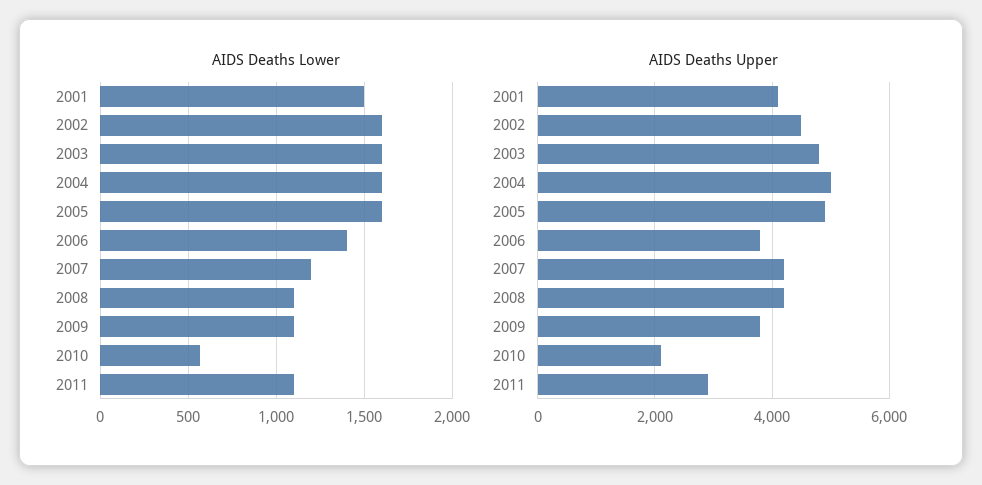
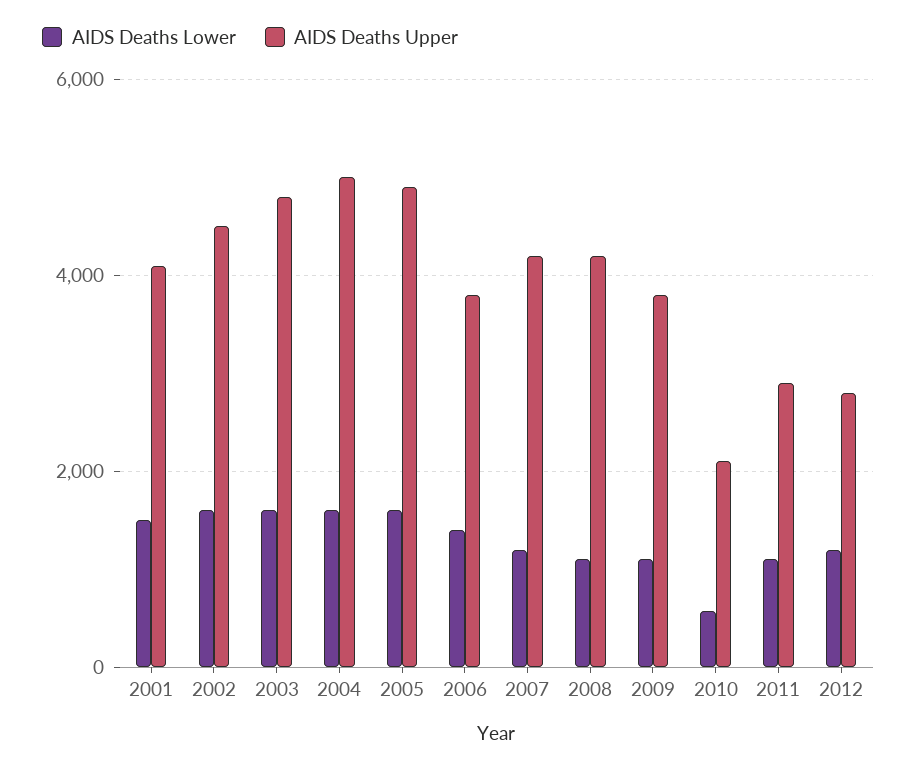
AIDS Deaths Lower, 2012: none -> 1200
AIDS Deaths Upper, 2012: none -> 2800

